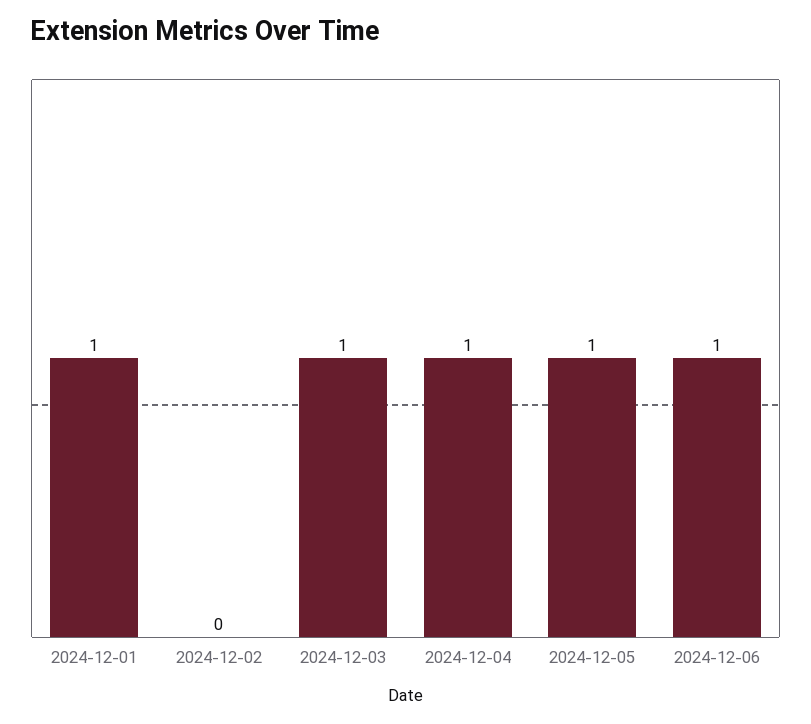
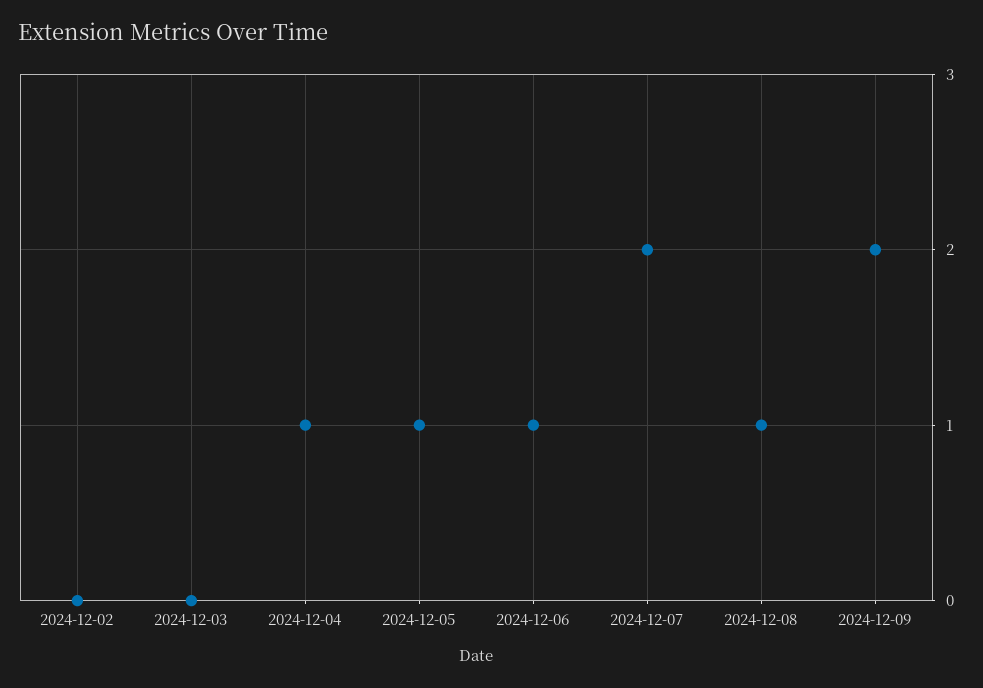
2024-12-01: 1 -> none
2024-12-03: 1 -> 0
2024-12-07: none -> 2
2024-12-08: none -> 1
2024-12-09: none -> 2

